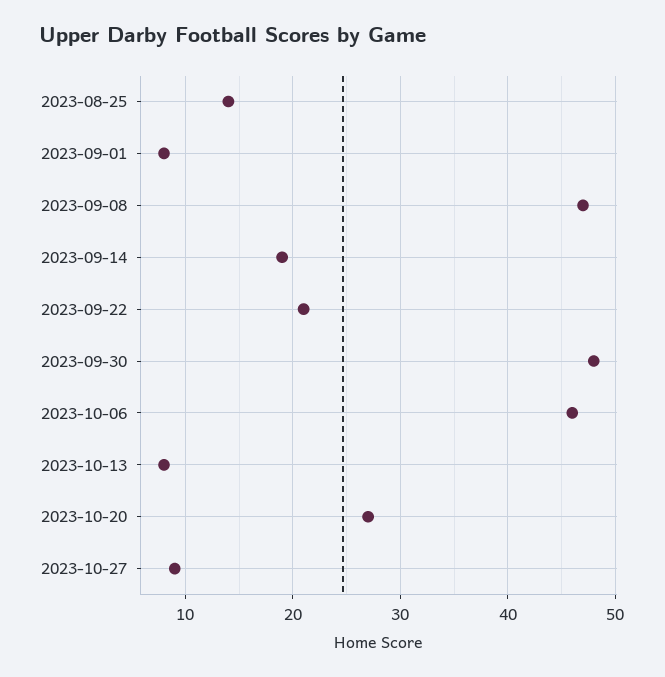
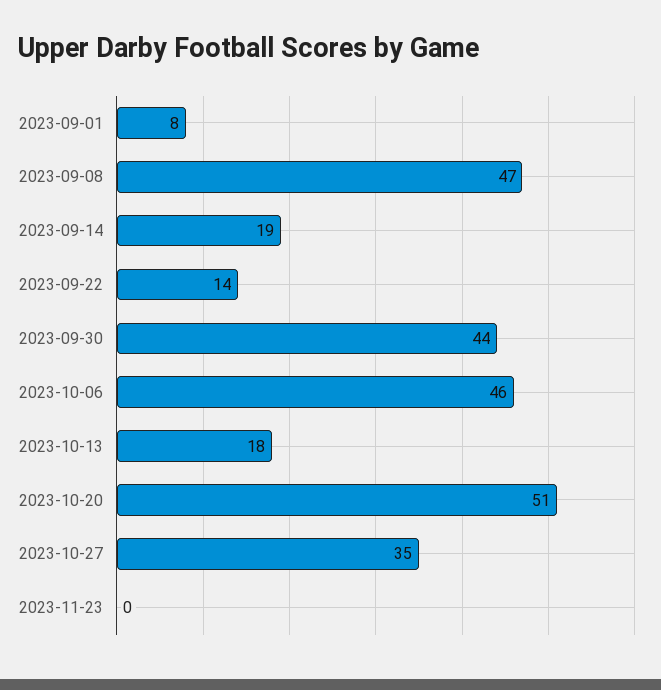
2023-08-25: 14 -> none
2023-09-22: 21 -> 14
2023-09-30: 48 -> 44
2023-10-13: 8 -> 18
2023-10-20: 27 -> 51
2023-10-27: 9 -> 35
2023-11-23: none -> 0

